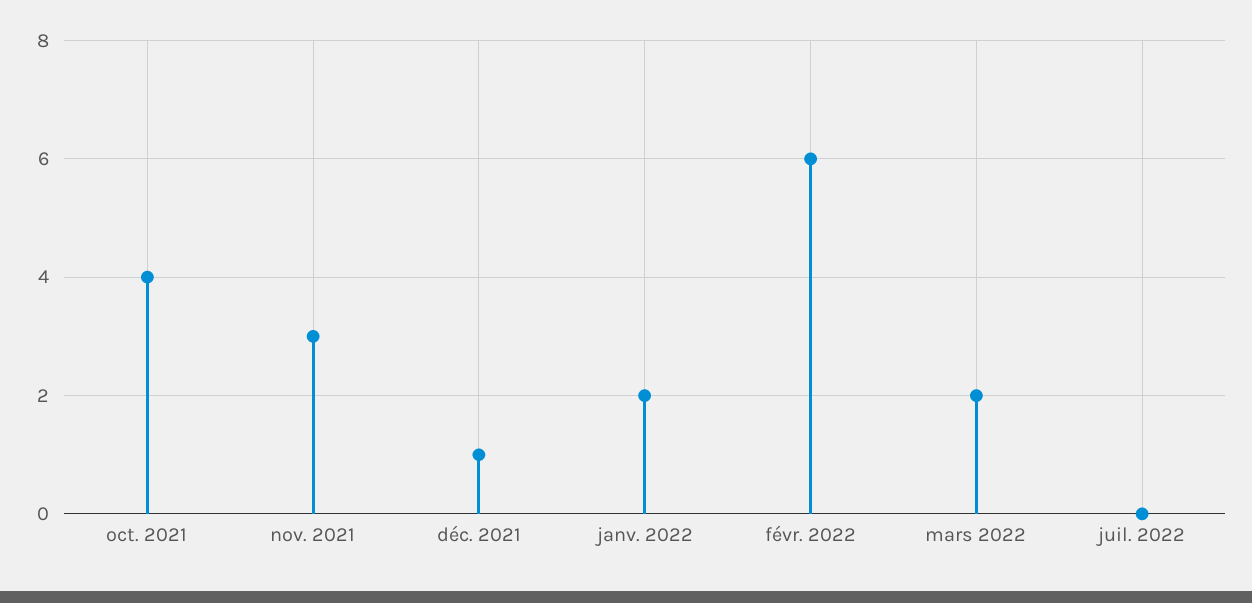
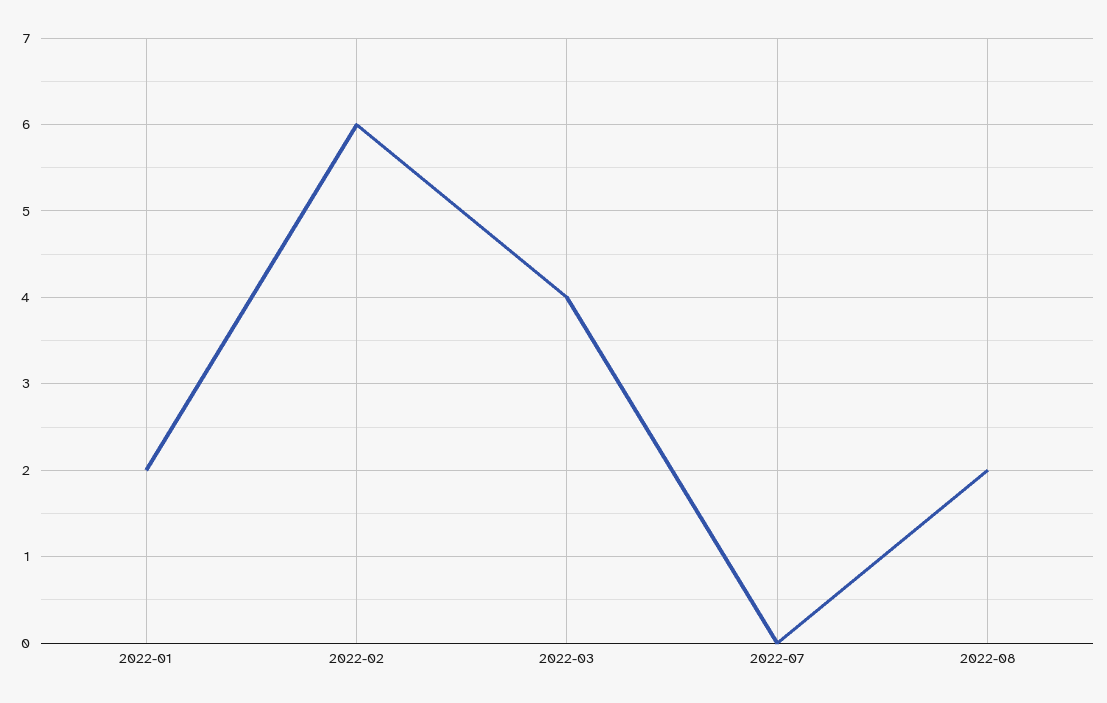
oct. 2021: 4 -> none
nov. 2021: 3 -> none
déc. 2021: 1 -> none
mars 2022: 2 -> 4
2022-08: none -> 2

